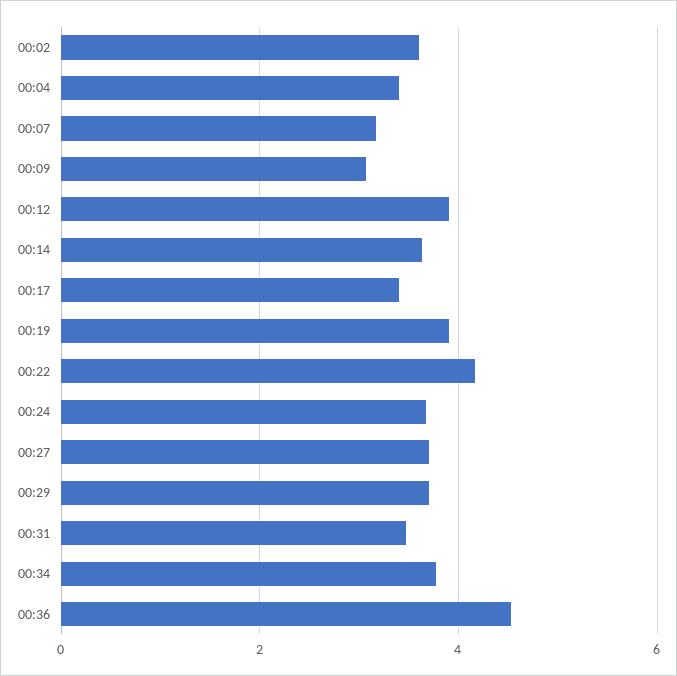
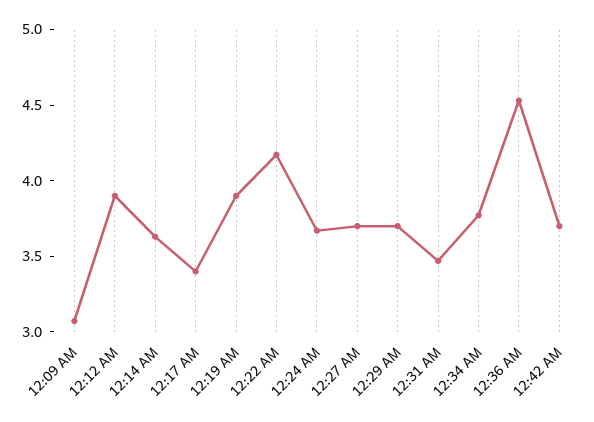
00:02: 3.6 -> none
00:04: 3.4 -> none
00:07: 3.2 -> none
12:42 AM: none -> 3.7

